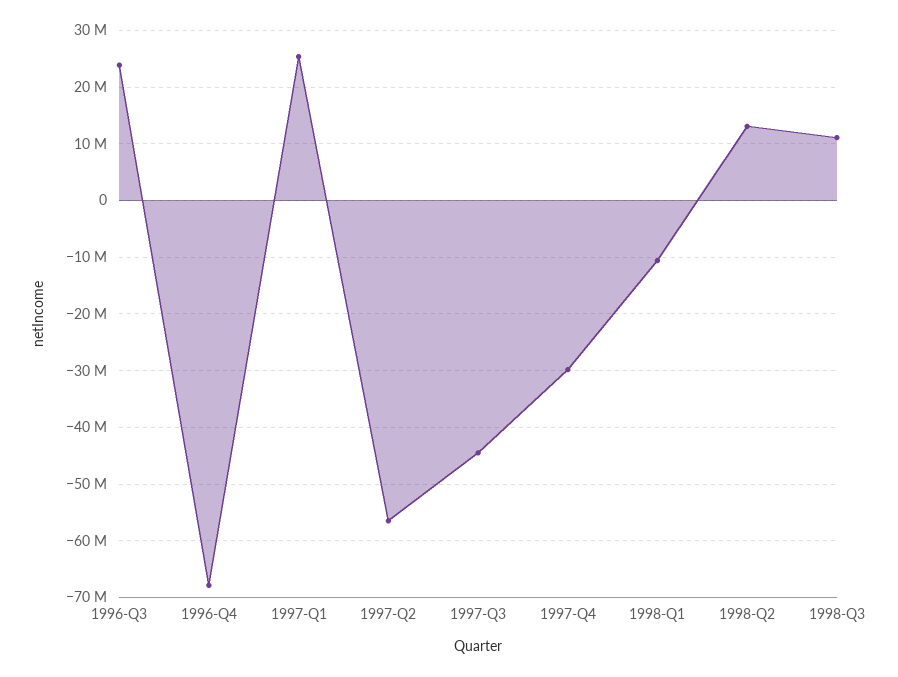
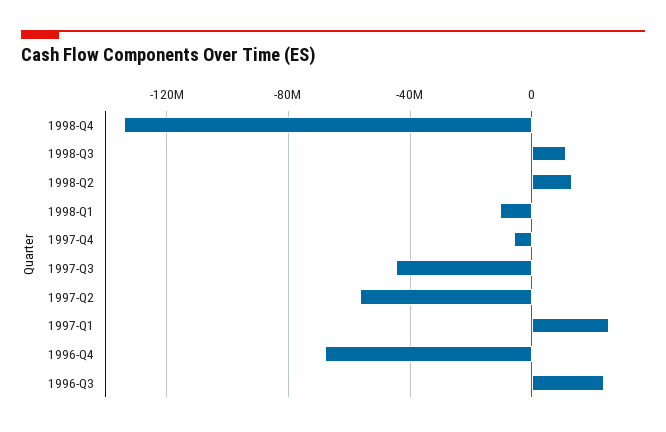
1997-Q4: -30000000 -> -5000000
1998-Q4: none -> -135000000

